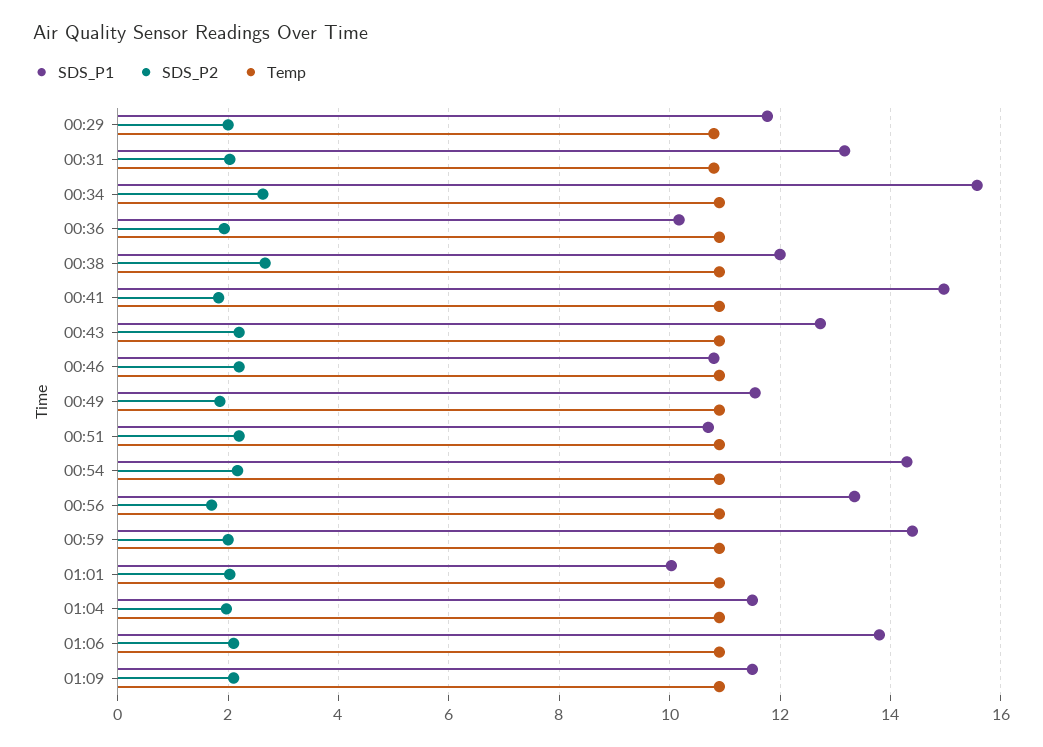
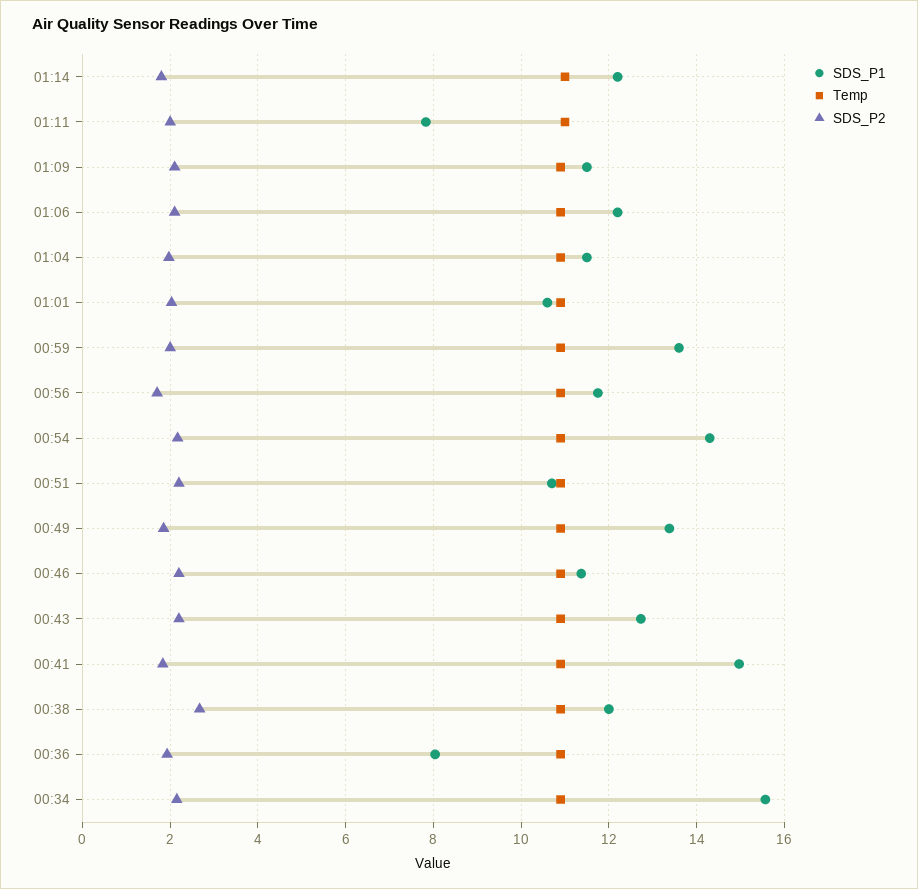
SDS_P1, 00:29: 11.8 -> none
SDS_P2, 00:29: 2 -> none
Temp, 00:29: 10.8 -> none
SDS_P1, 00:31: 13.2 -> none
SDS_P2, 00:31: 2 -> none
Temp, 00:31: 10.8 -> none
SDS_P2, 00:34: 2.6 -> 2.2
SDS_P1, 00:36: 10.2 -> 8
SDS_P1, 00:46: 10.8 -> 11.4
SDS_P1, 00:49: 11.6 -> 13.4
SDS_P1, 00:56: 13.4 -> 11.8
SDS_P1, 00:59: 14.4 -> 13.6
SDS_P1, 01:01: 10 -> 10.6
SDS_P1, 01:06: 13.8 -> 12.2
SDS_P1, 01:14: none -> 12.2
Temp, 01:14: none -> 11
SDS_P2, 01:14: none -> 1.8
SDS_P1, 01:11: none -> 7.8
Temp, 01:11: none -> 11
SDS_P2, 01:11: none -> 2

